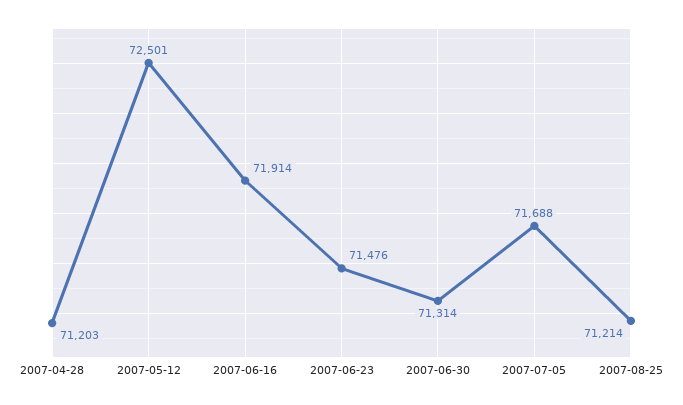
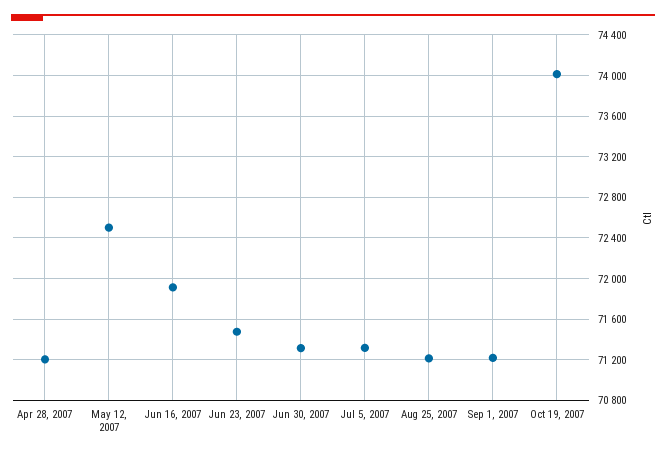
2007-07-05: 71688 -> 71300
Sep 1, 2007: none -> 71200
Oct 19, 2007: none -> 74000

